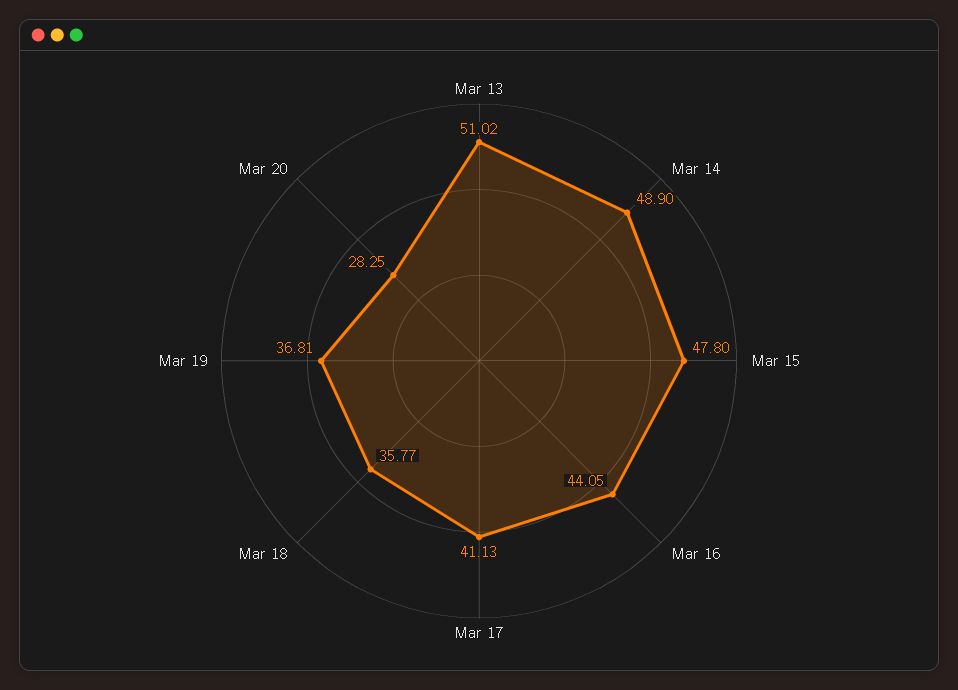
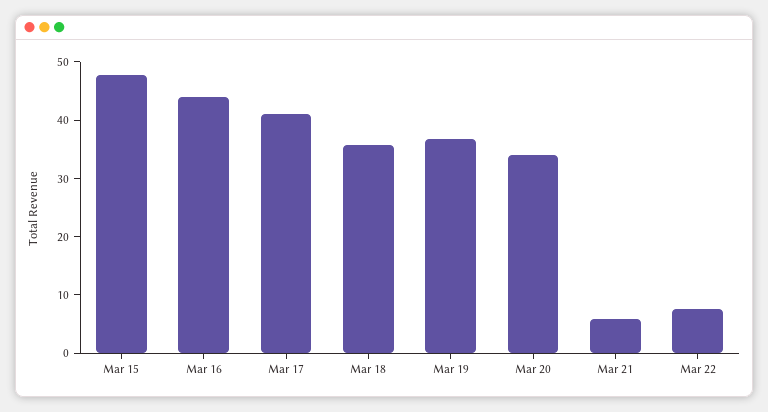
Mar 13: 51.02 -> none
Mar 14: 48.9 -> none
Mar 20: 28.25 -> 34
Mar 21: none -> 6
Mar 22: none -> 8

